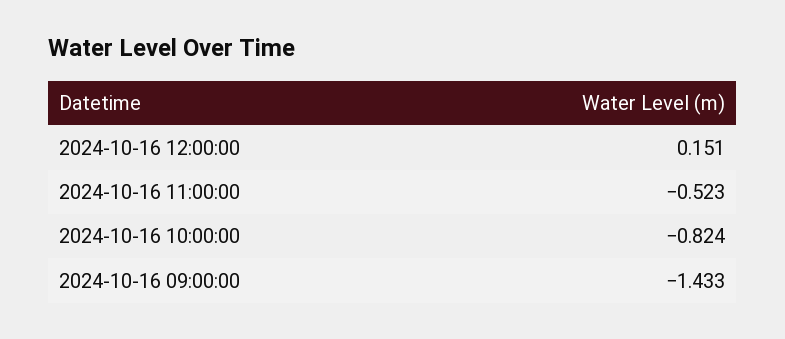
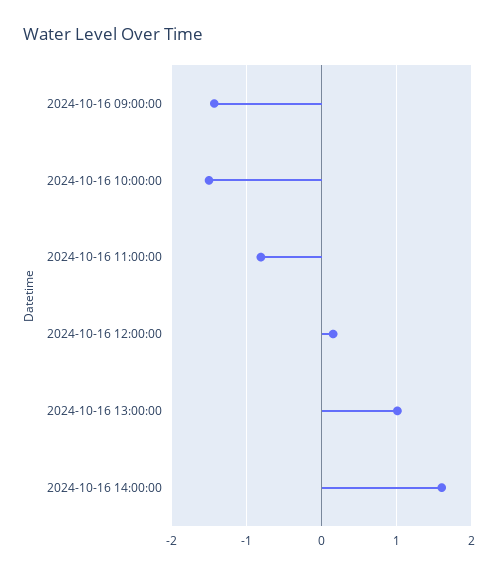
2024-10-16 11:00:00: -0.523 -> -0.8
2024-10-16 10:00:00: -0.824 -> -1.5
2024-10-16 13:00:00: none -> 1
2024-10-16 14:00:00: none -> 1.6

